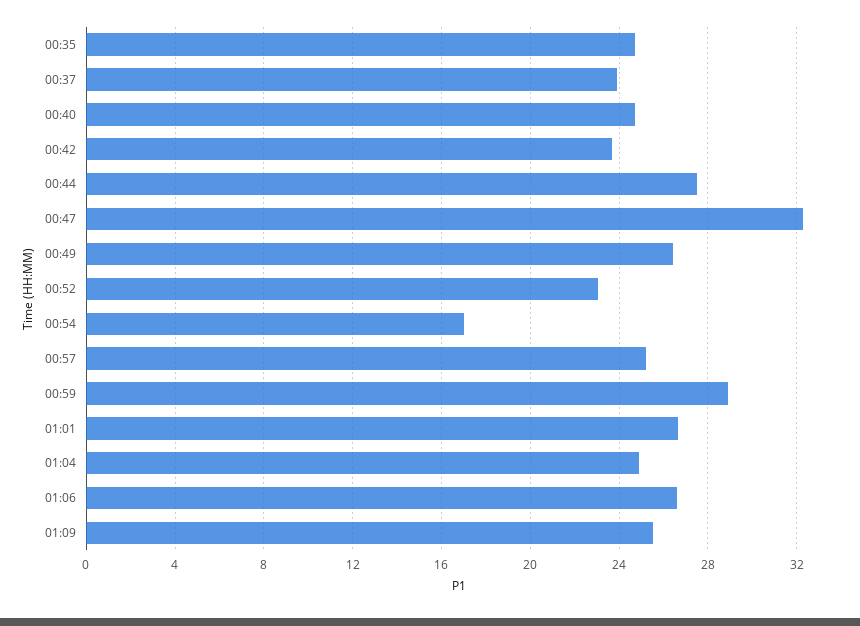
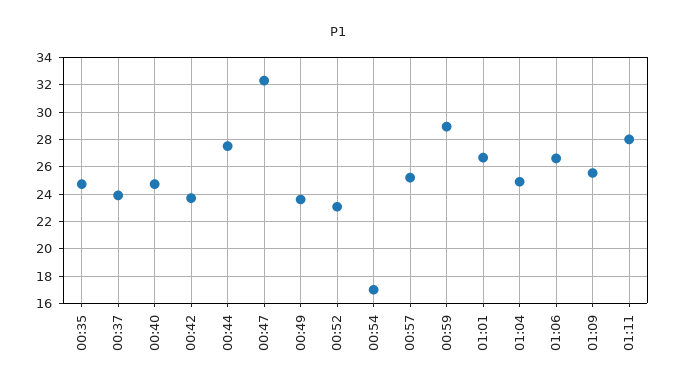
00:49: 26.5 -> 23.5
01:11: none -> 28

